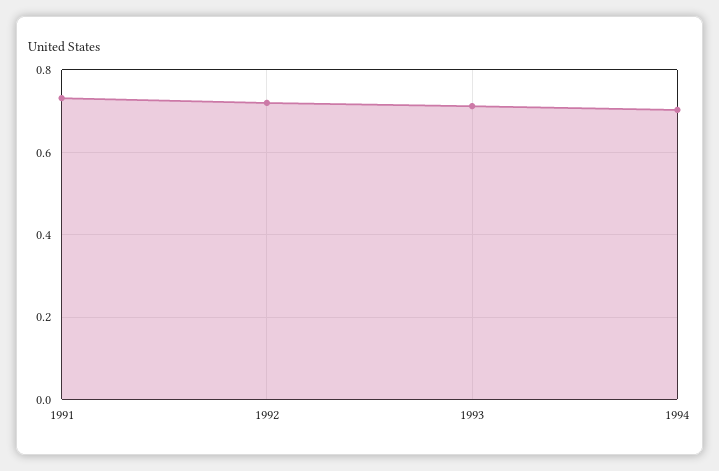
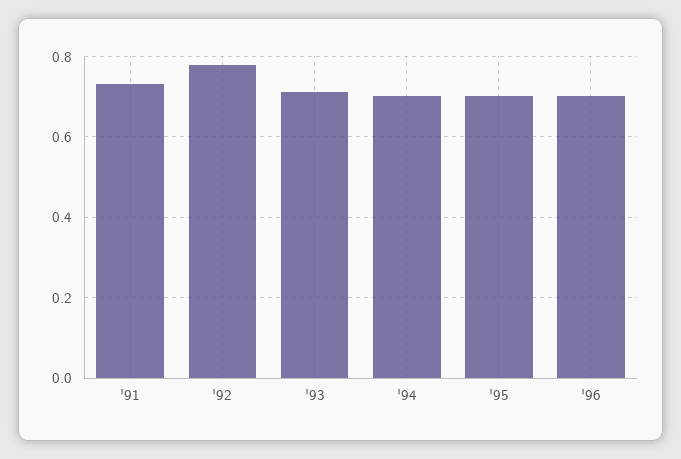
1992: 0.72 -> 0.78
'95: none -> 0.7
'96: none -> 0.7

